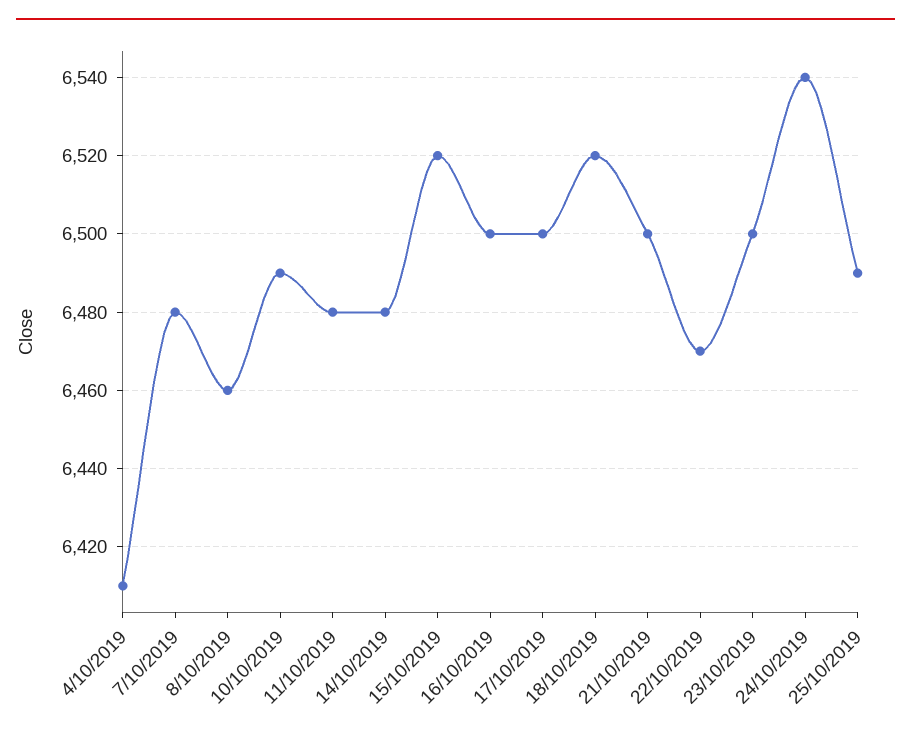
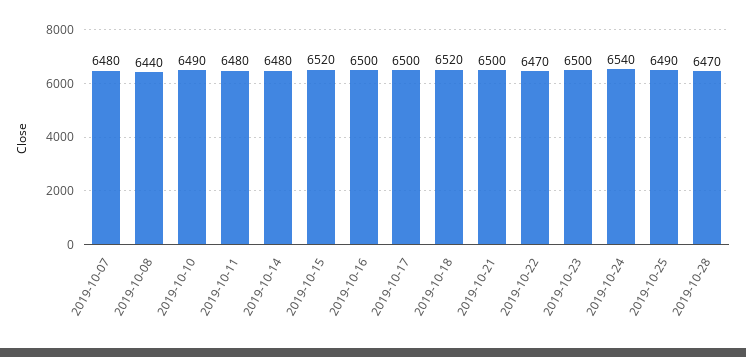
4/10/2019: 6410 -> none
8/10/2019: 6460 -> 6440
2019-10-28: none -> 6470

